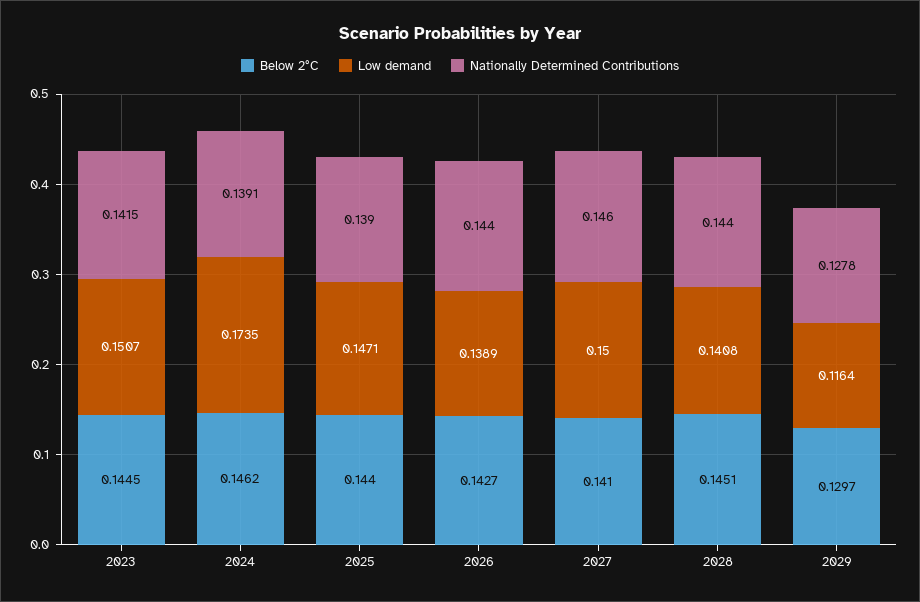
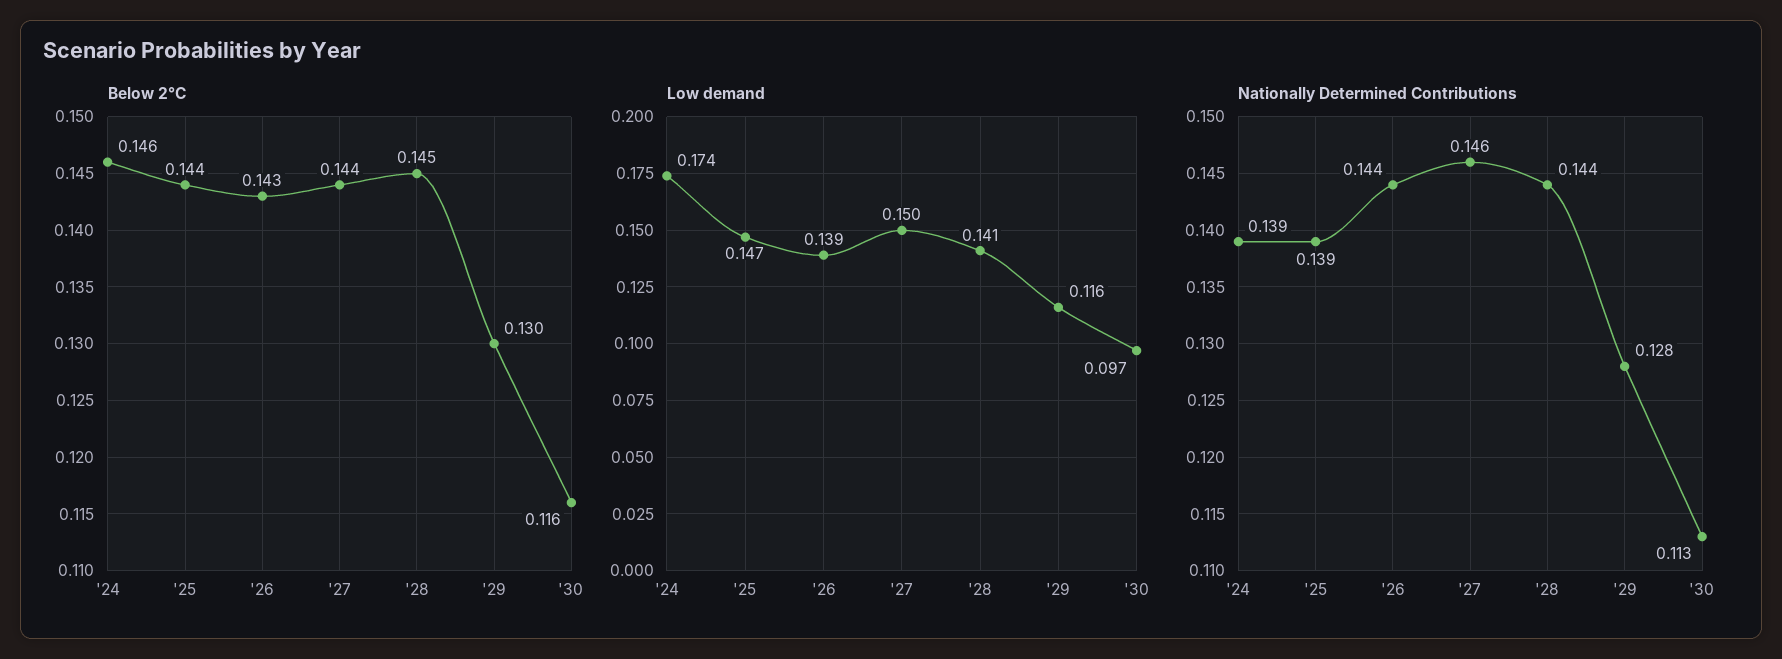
Below 2°C, 2023: 0.1445 -> none
Low demand, 2023: 0.1507 -> none
Nationally Determined Contributions, 2023: 0.1415 -> none
Below 2°C, 2027: 0.141 -> 0.144
Below 2°C, '30: none -> 0.116
Low demand, '30: none -> 0.097
Nationally Determined Contributions, '30: none -> 0.113

